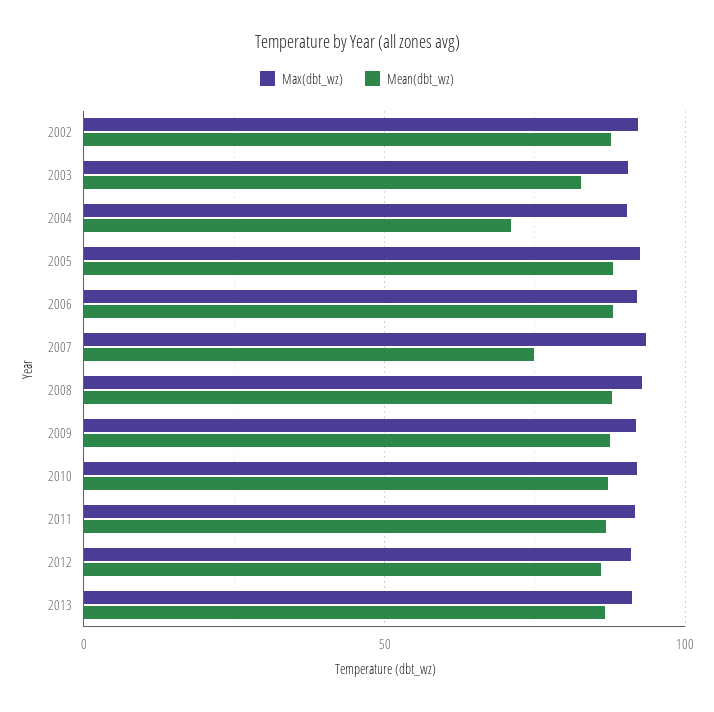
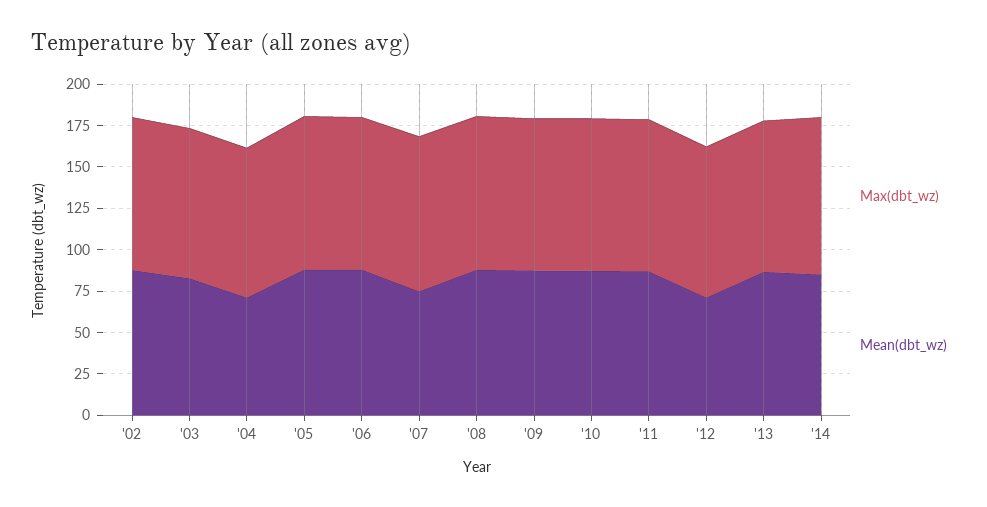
Mean(dbt_wz), 2012: 85 -> 70
Max(dbt_wz), '14: none -> 95
Mean(dbt_wz), '14: none -> 85

